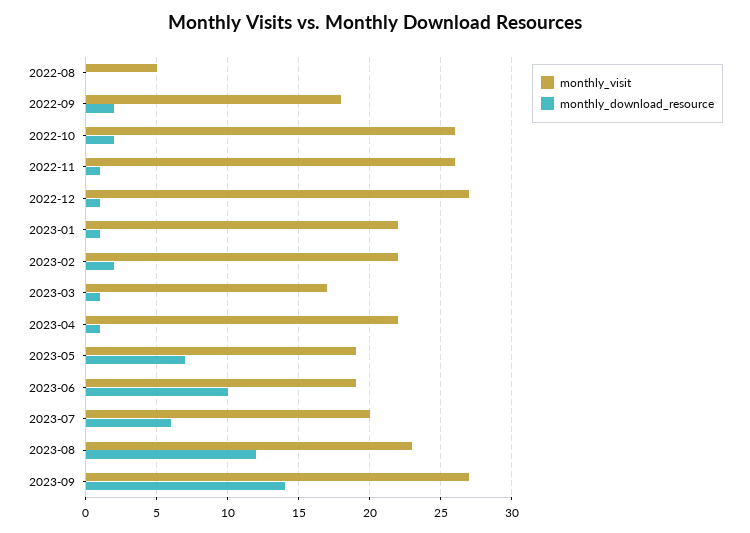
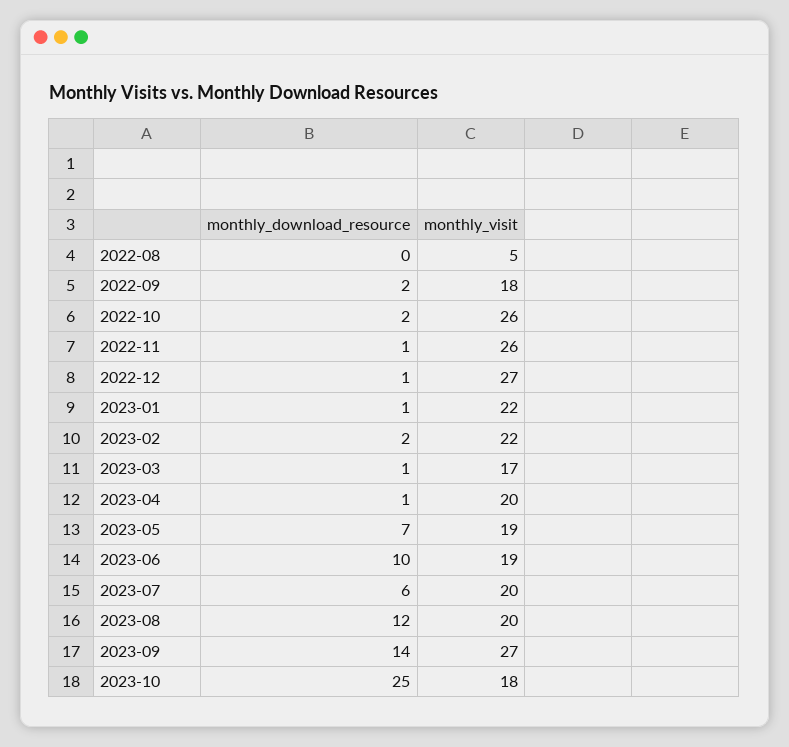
monthly_visit, 2023-04: 22 -> 20
monthly_visit, 2023-08: 23 -> 20
monthly_download_resource, 2023-10: none -> 25
monthly_visit, 2023-10: none -> 18

